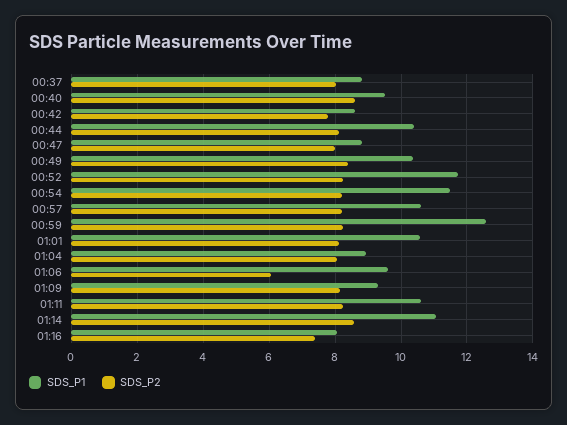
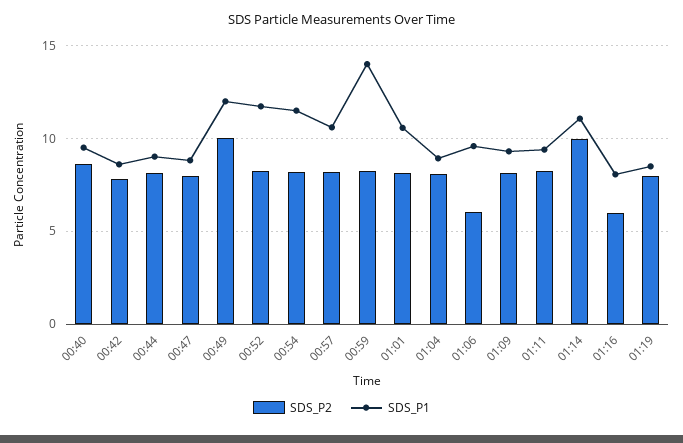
SDS_P1, 00:37: 8.8 -> none
SDS_P2, 00:37: 8 -> none
SDS_P1, 00:44: 10.4 -> 9
SDS_P1, 00:49: 10.4 -> 12
SDS_P2, 00:49: 8.4 -> 10
SDS_P1, 00:59: 12.6 -> 14
SDS_P1, 01:11: 10.6 -> 9.5
SDS_P2, 01:14: 8.6 -> 10
SDS_P2, 01:16: 7.4 -> 6
SDS_P2, 01:19: none -> 8
SDS_P1, 01:19: none -> 8.5

